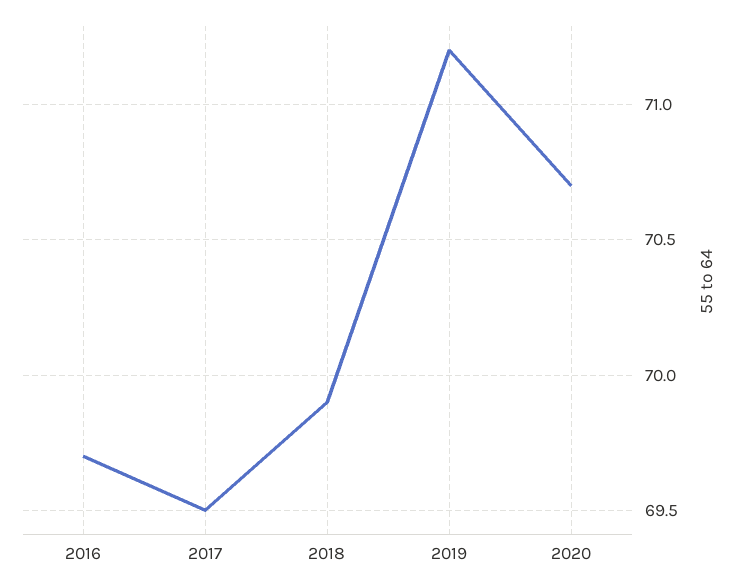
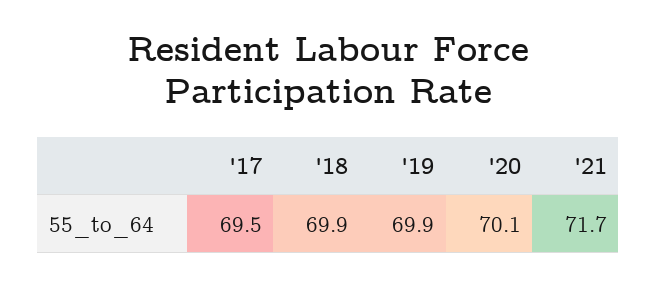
2016: 69.7 -> none
2019: 71.2 -> 69.9
2020: 70.7 -> 70.1
'21: none -> 71.7

